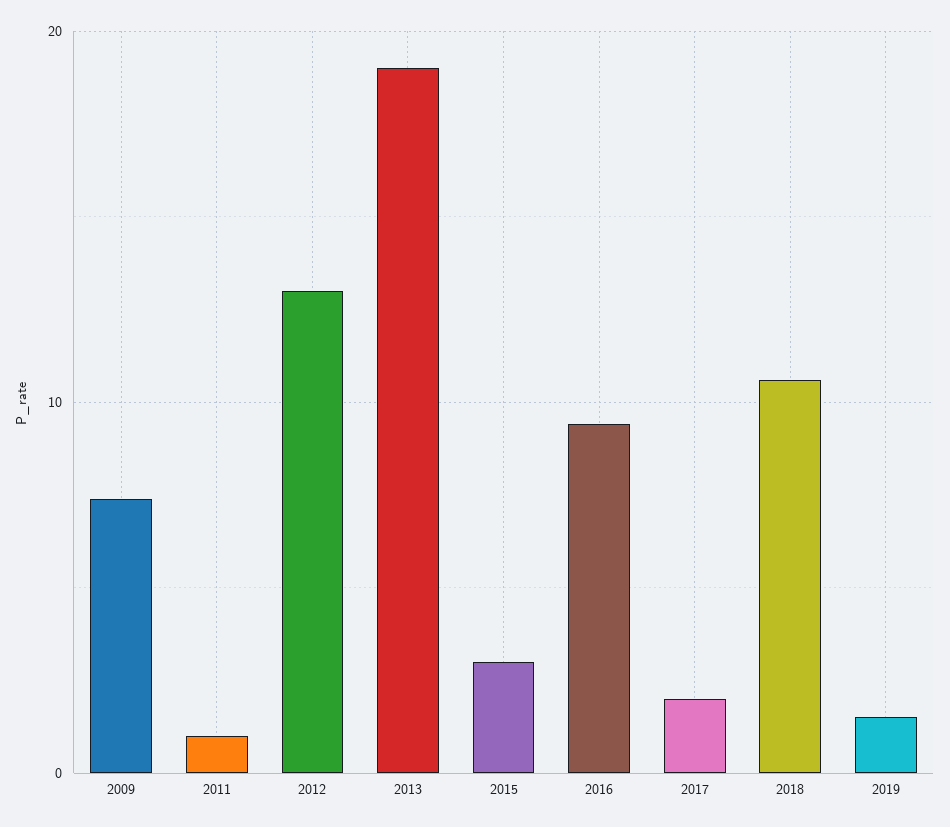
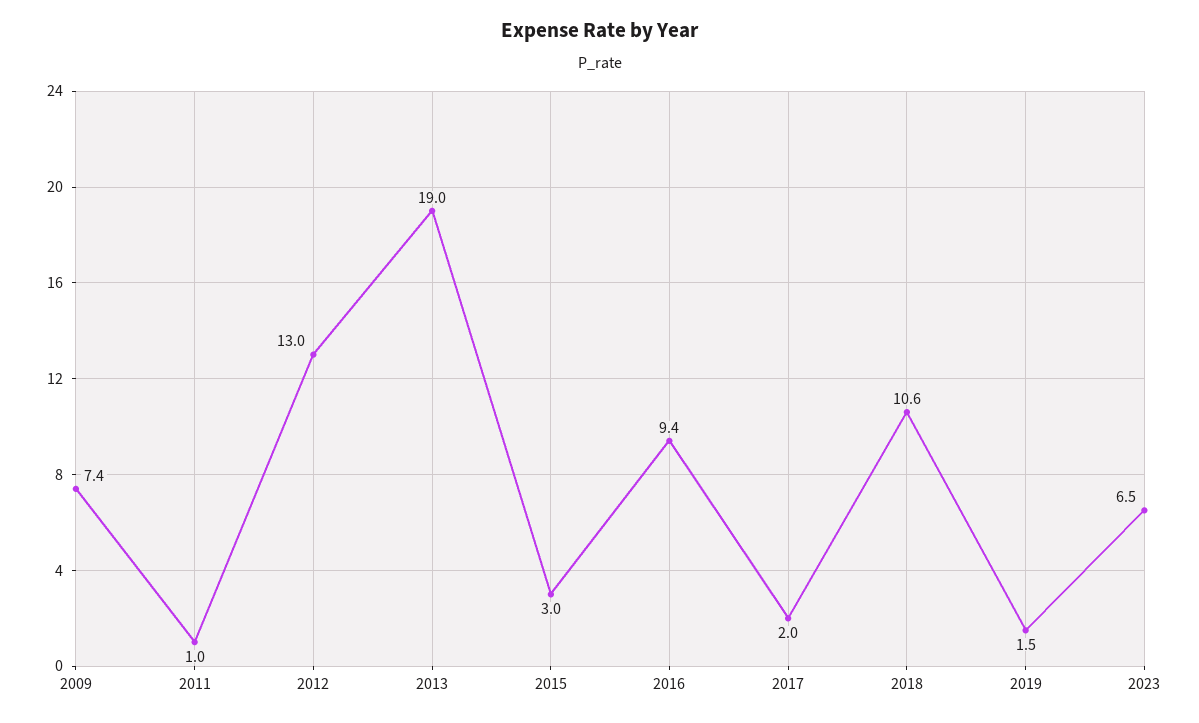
2023: none -> 6.5

